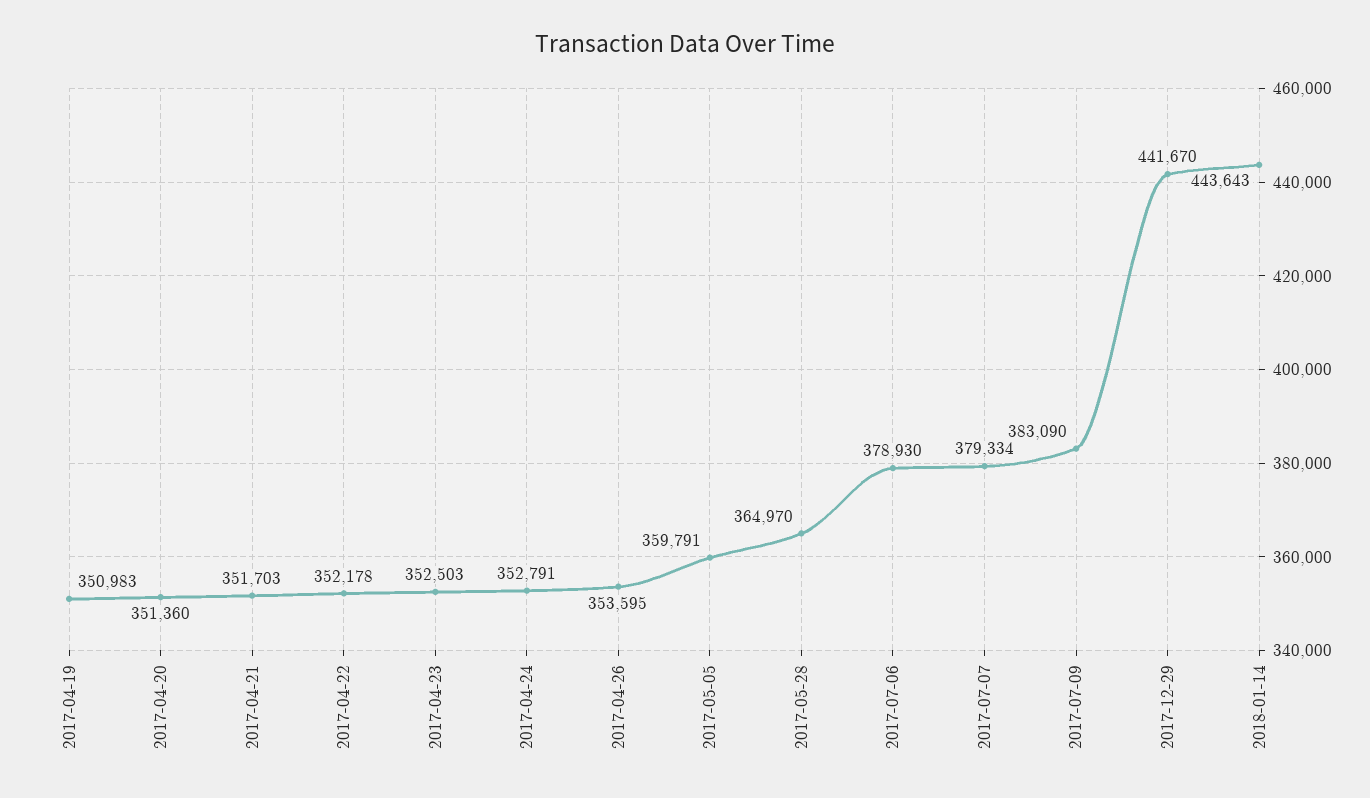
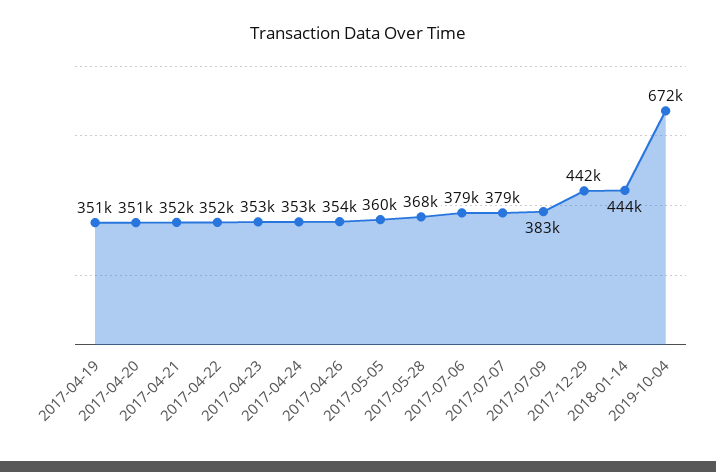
2017-05-28: 364970 -> 368000
2019-10-04: none -> 672000

